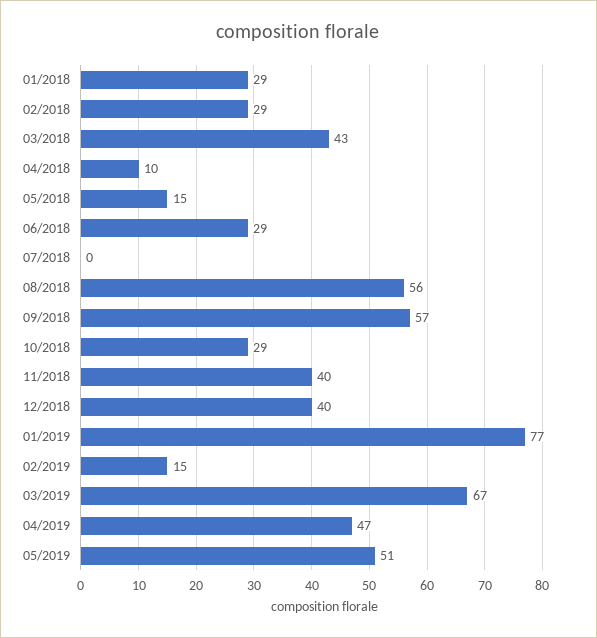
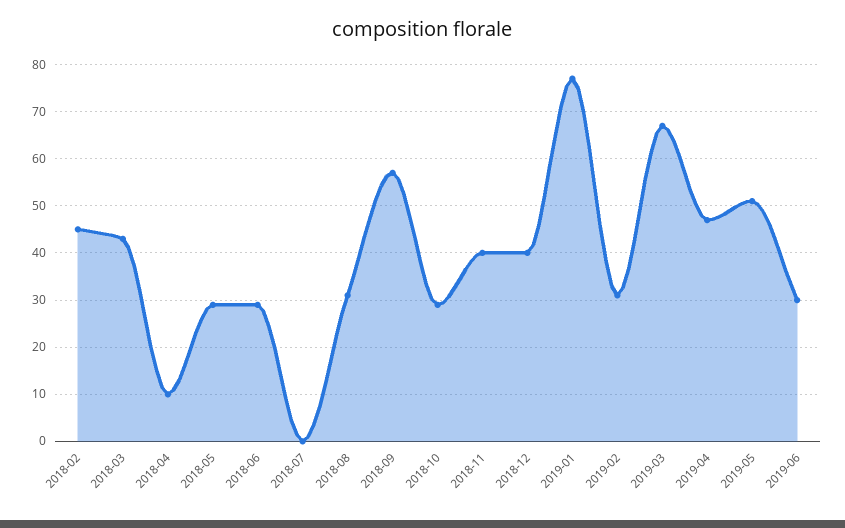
01/2018: 29 -> none
02/2018: 29 -> 45
05/2018: 15 -> 30
08/2018: 56 -> 30
02/2019: 15 -> 30
2019-06: none -> 30

